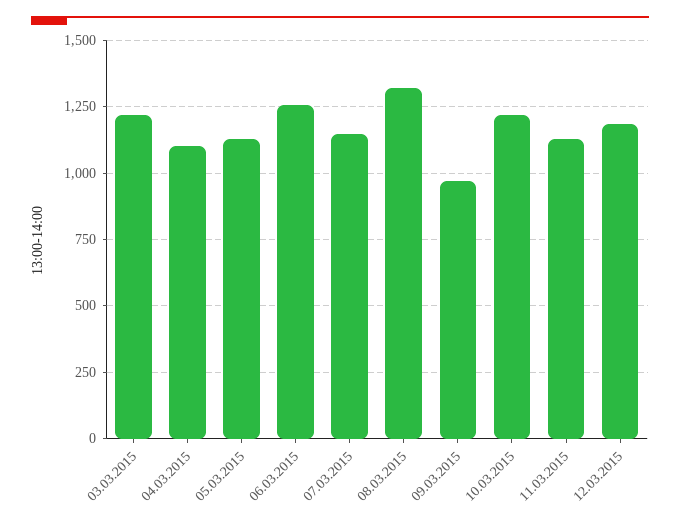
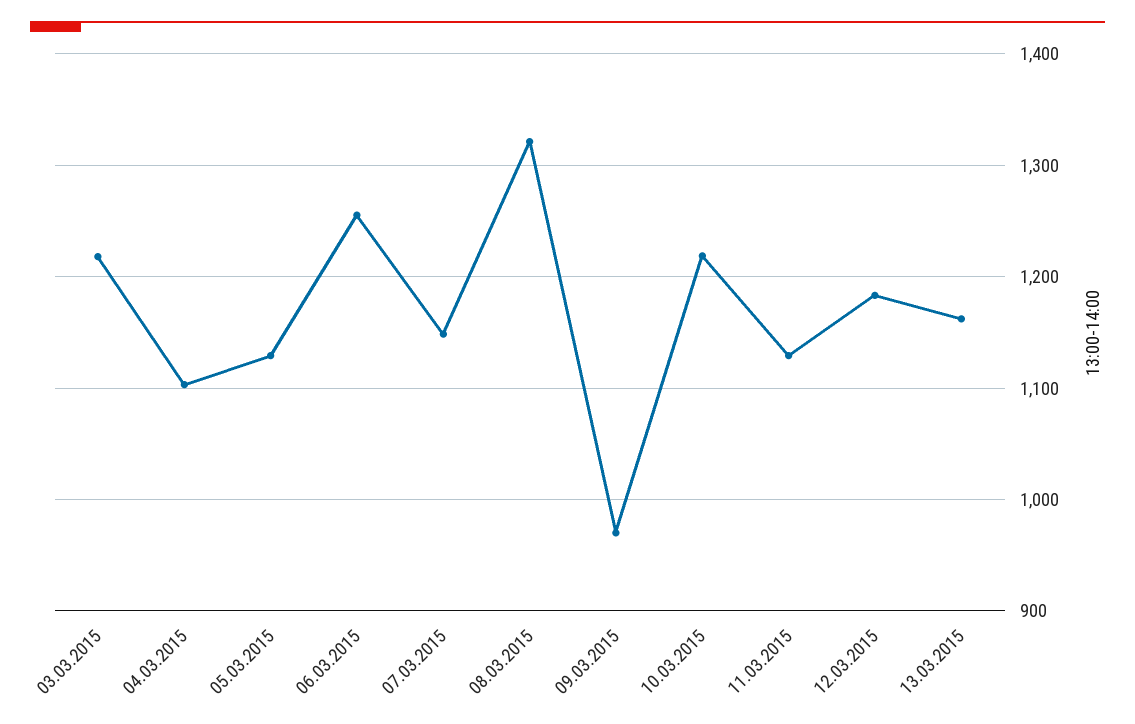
13.03.2015: none -> 1160

